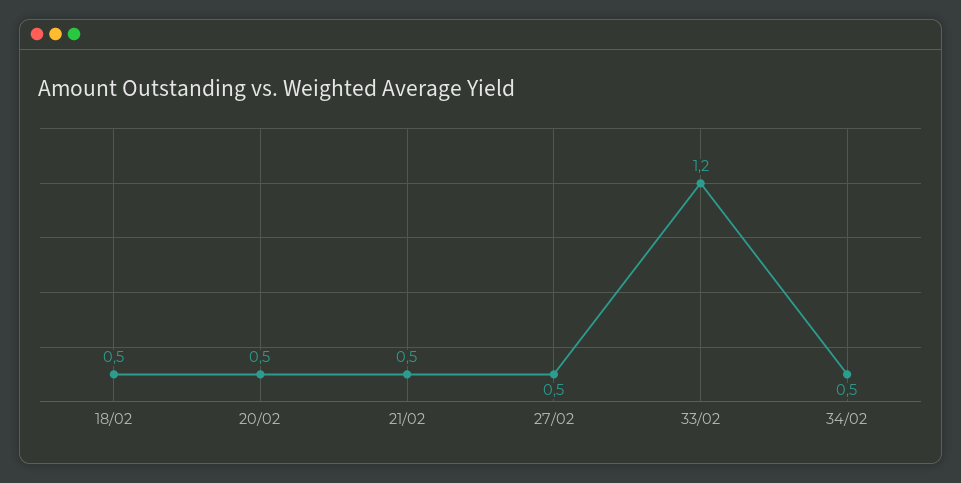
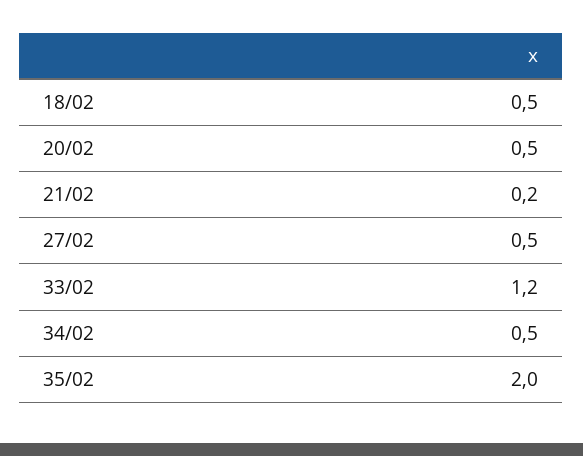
21/02: 0.5 -> 0.2
35/02: none -> 2

